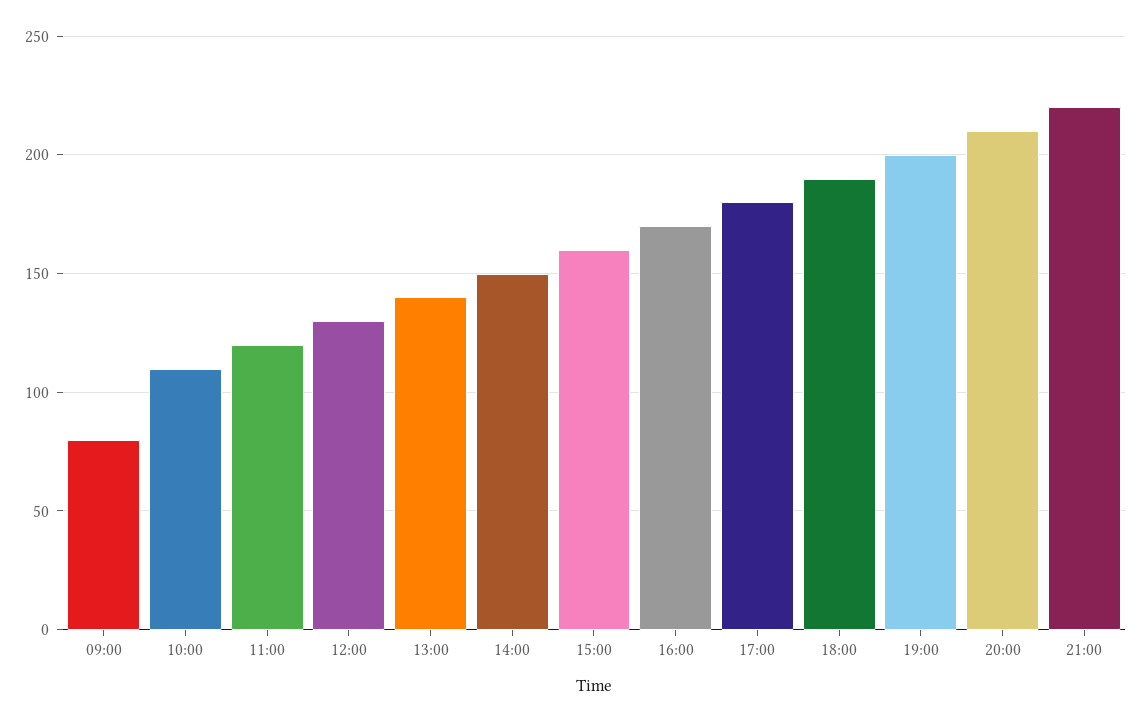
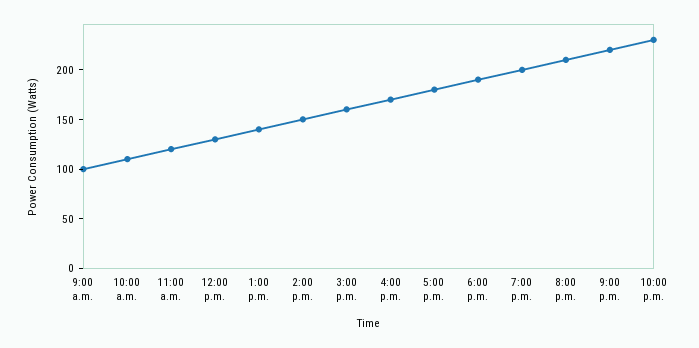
09:00: 80 -> 100
10:00 p.m.: none -> 230

